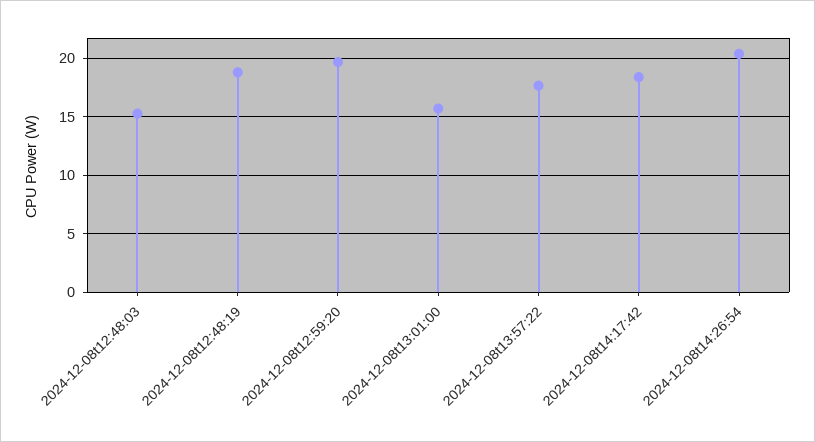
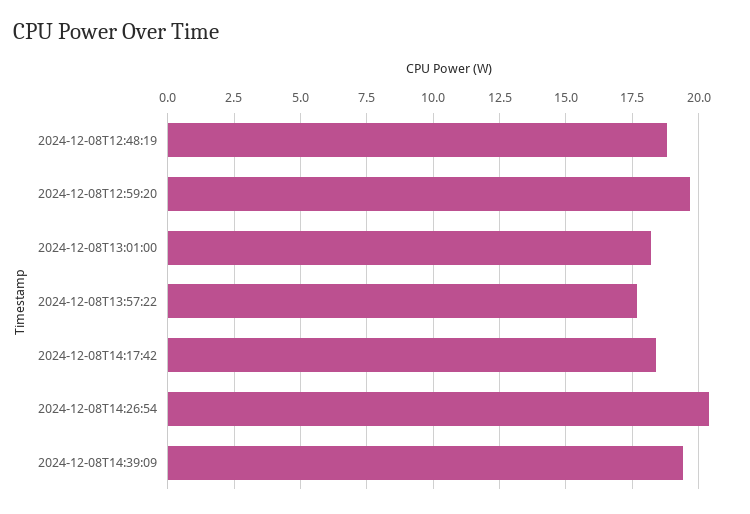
2024-12-08t12:48:03: 15 -> none
2024-12-08t13:01:00: 16 -> 18.25
2024-12-08T14:39:09: none -> 19.5

